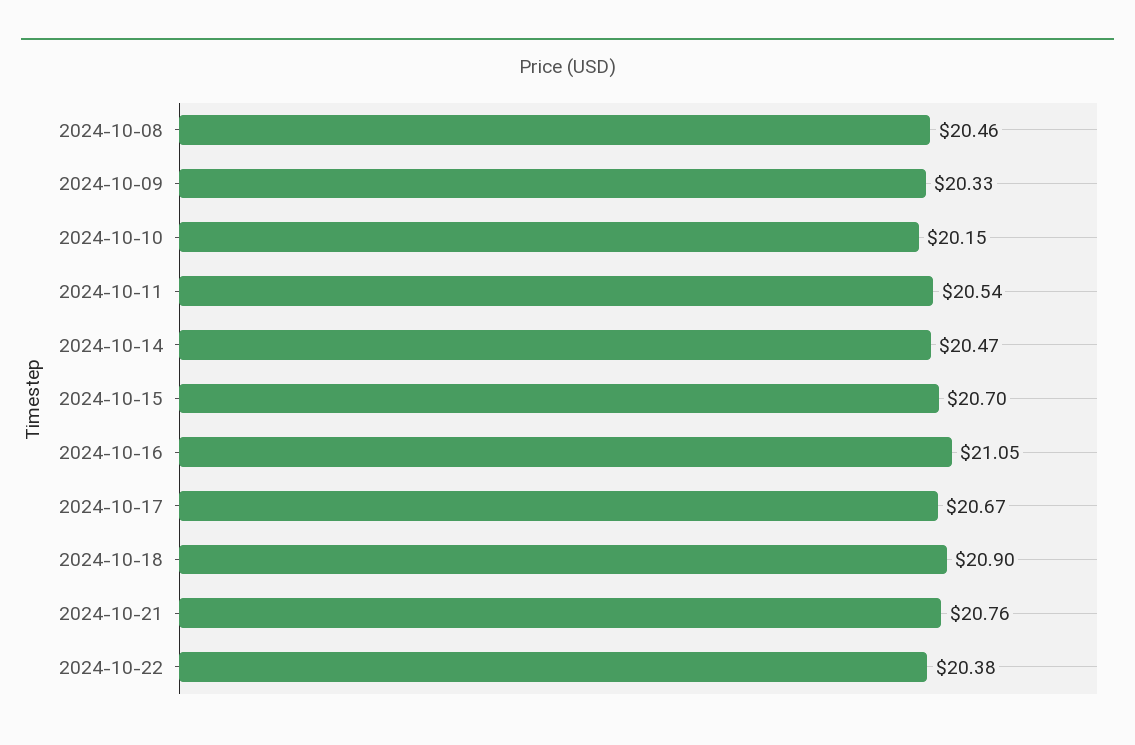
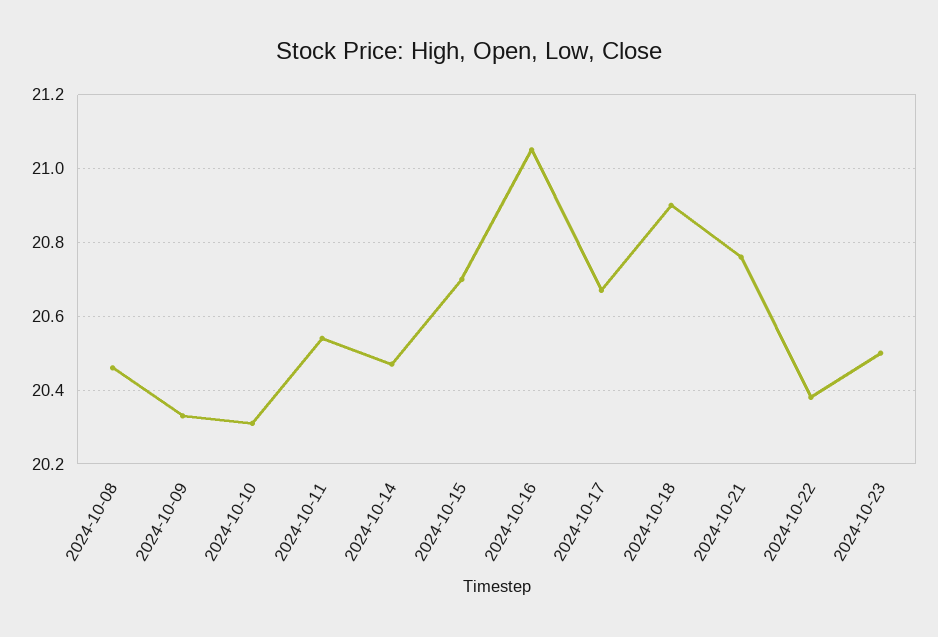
2024-10-10: 20.15 -> 20.3
2024-10-23: none -> 20.5

